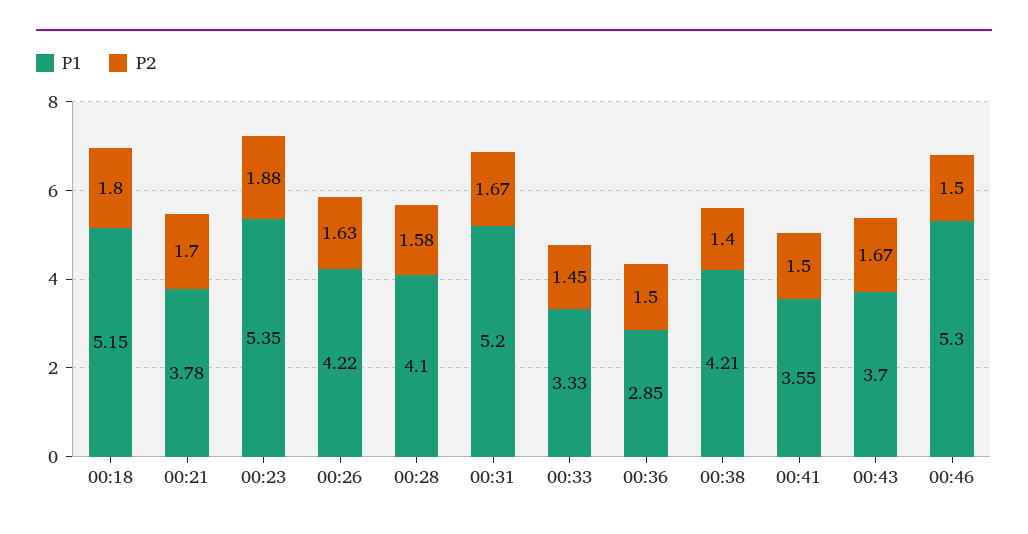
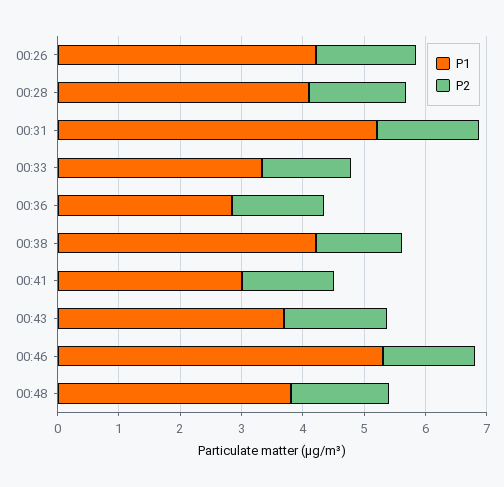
P1, 00:18: 5.15 -> none
P2, 00:18: 1.8 -> none
P1, 00:21: 3.78 -> none
P2, 00:21: 1.7 -> none
P1, 00:23: 5.35 -> none
P2, 00:23: 1.88 -> none
P1, 00:41: 3.55 -> 3
P1, 00:48: none -> 3.8
P2, 00:48: none -> 1.6

